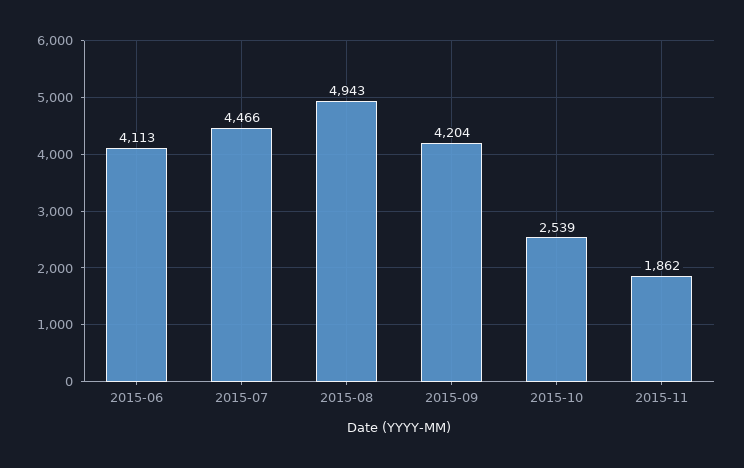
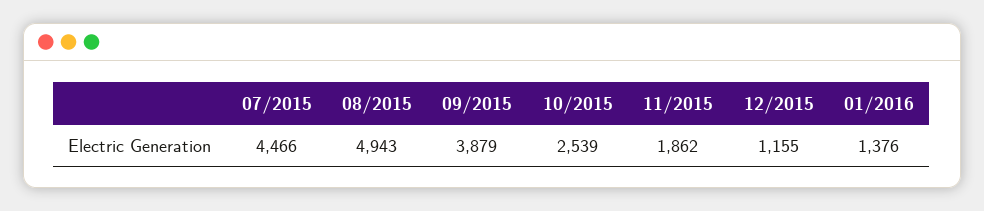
2015-06: 4113 -> none
2015-09: 4204 -> 3879
12/2015: none -> 1155
01/2016: none -> 1376

